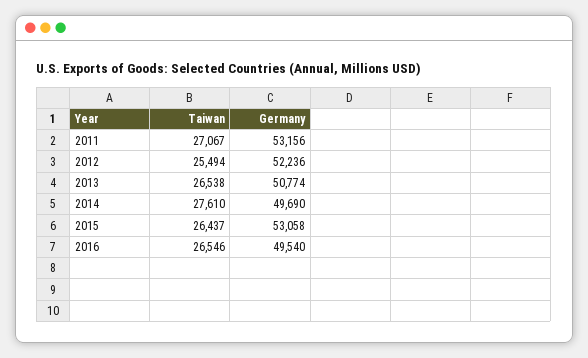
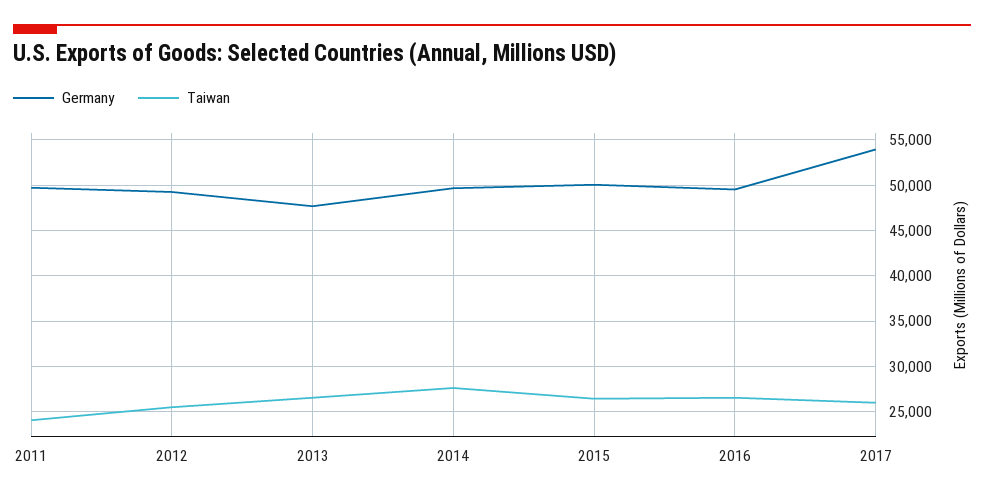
Taiwan, 2011: 27067 -> 24000
Germany, 2011: 53156 -> 50000
Germany, 2012: 52236 -> 49000
Germany, 2013: 50774 -> 48000
Germany, 2015: 53058 -> 50000
Germany, 2017: none -> 54000
Taiwan, 2017: none -> 26000

